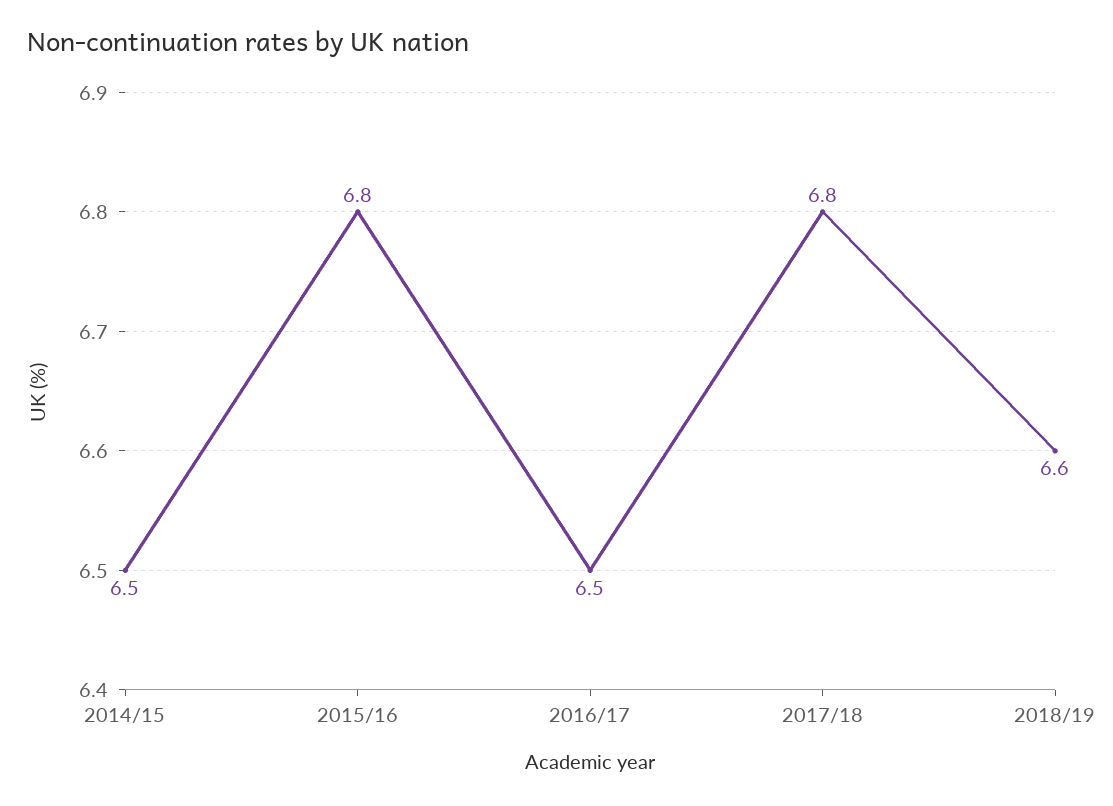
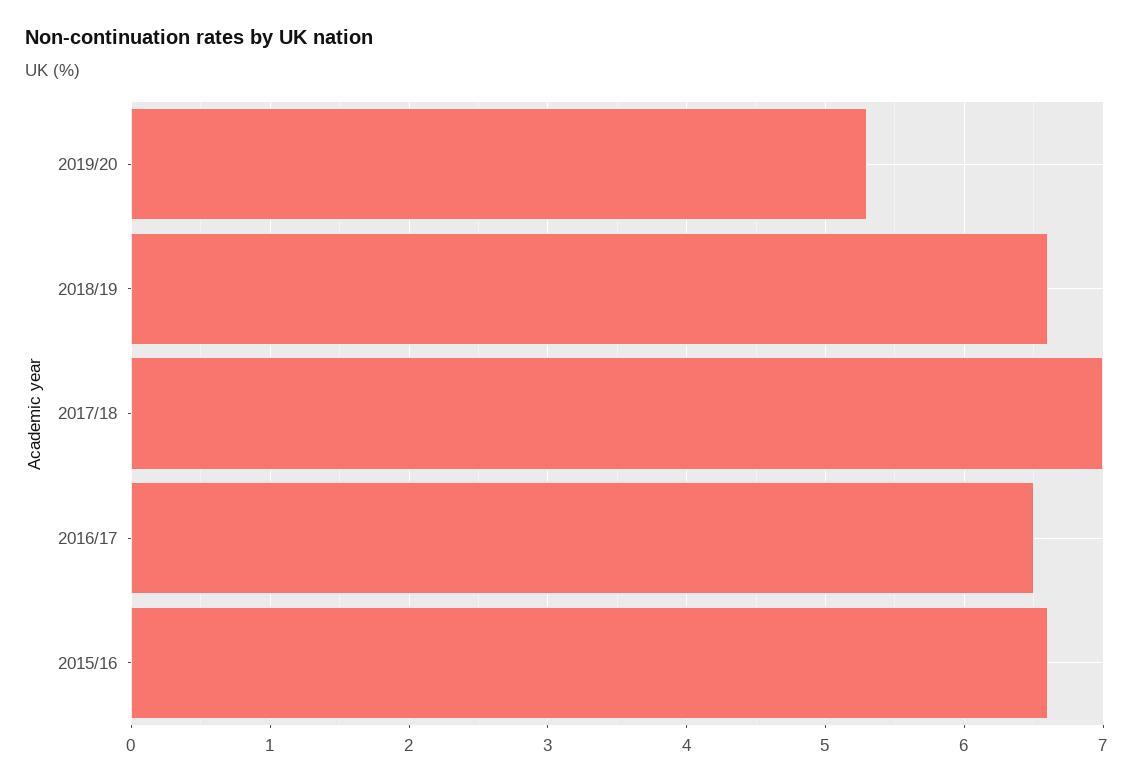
2014/15: 6.5 -> none
2015/16: 6.8 -> 6.6
2017/18: 6.8 -> 7
2019/20: none -> 5.3

